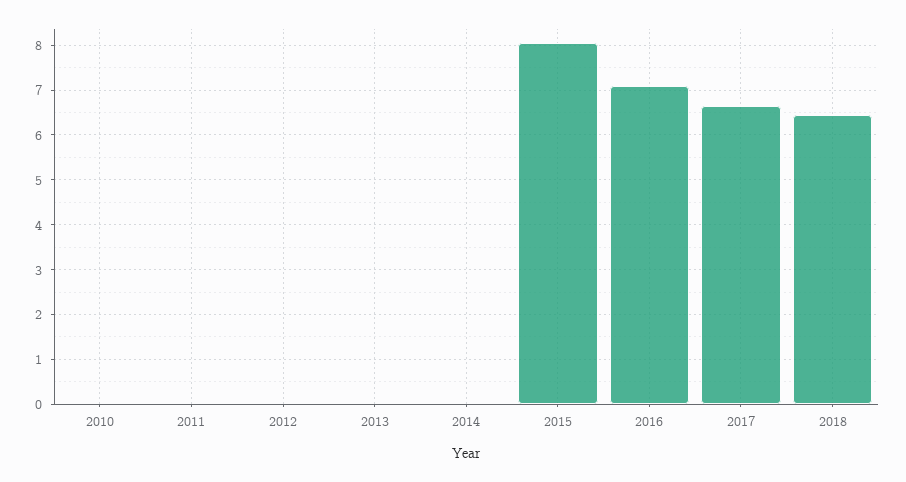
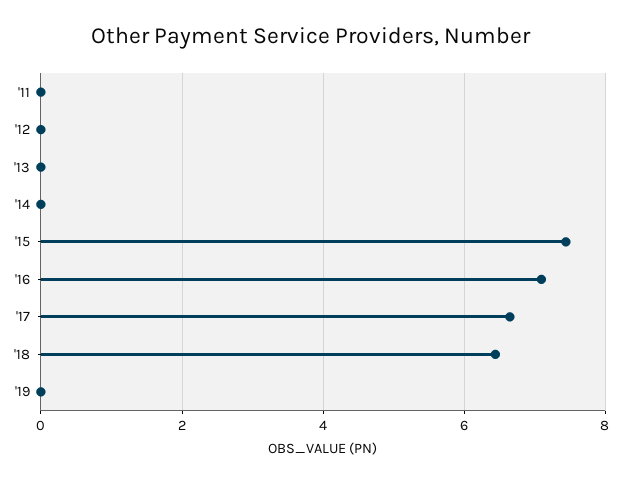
2010: 0 -> none
2015: 8 -> 7.4
'19: none -> 0

